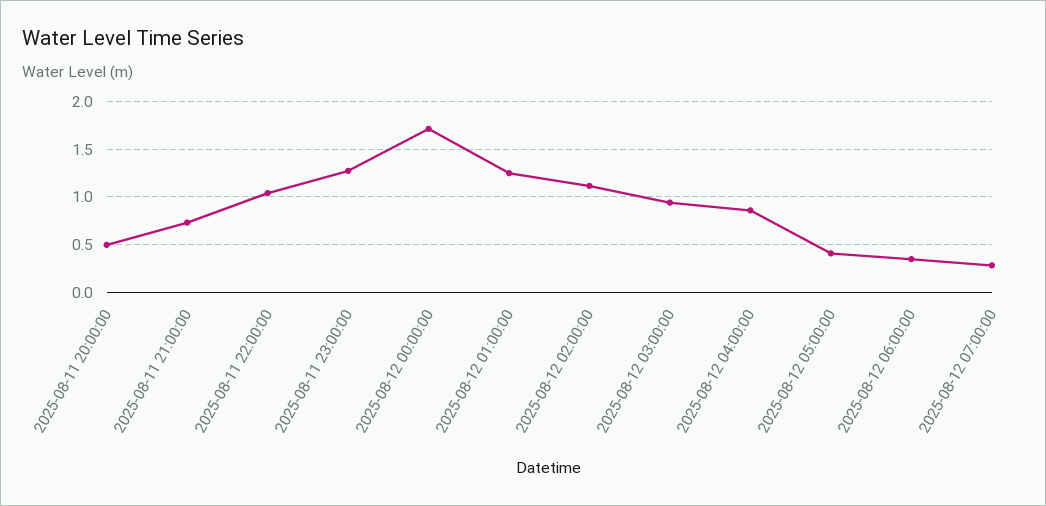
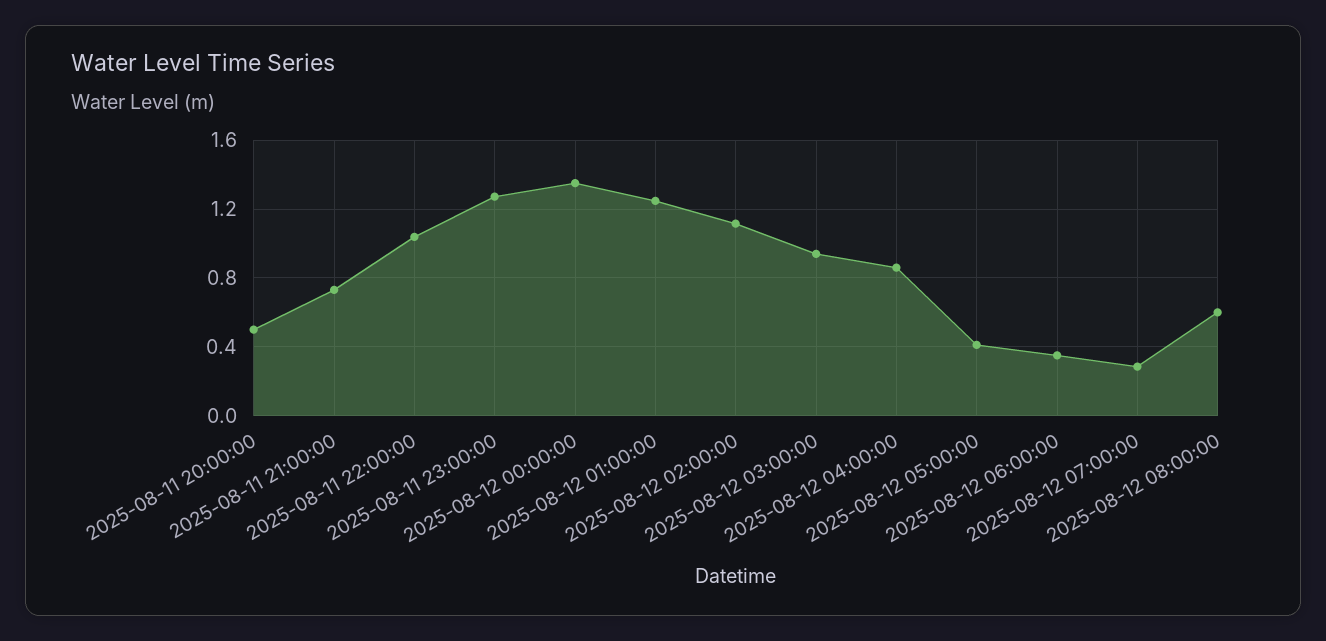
2025-08-12 00:00:00: 1.7 -> 1.35
2025-08-12 08:00:00: none -> 0.6

